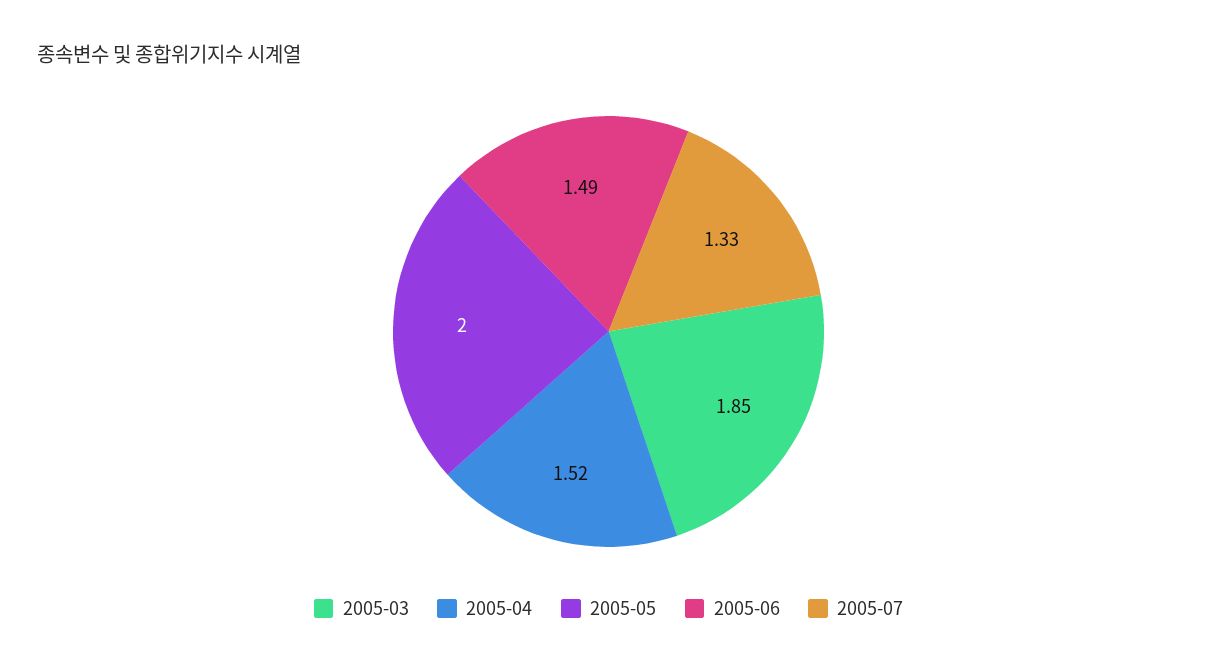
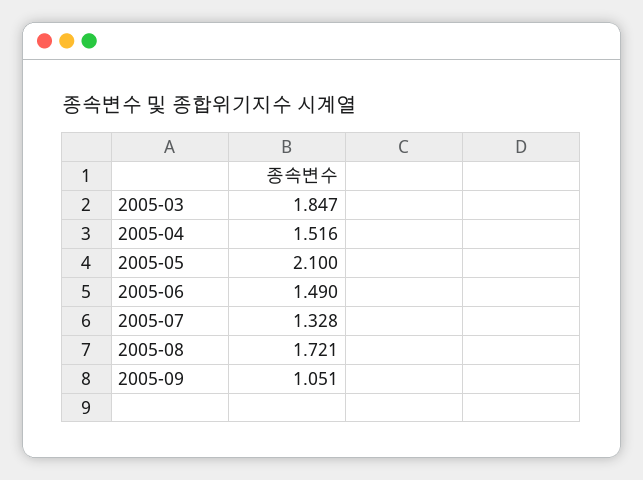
2005-05: 2 -> 2.1
2005-08: none -> 1.721
2005-09: none -> 1.051

